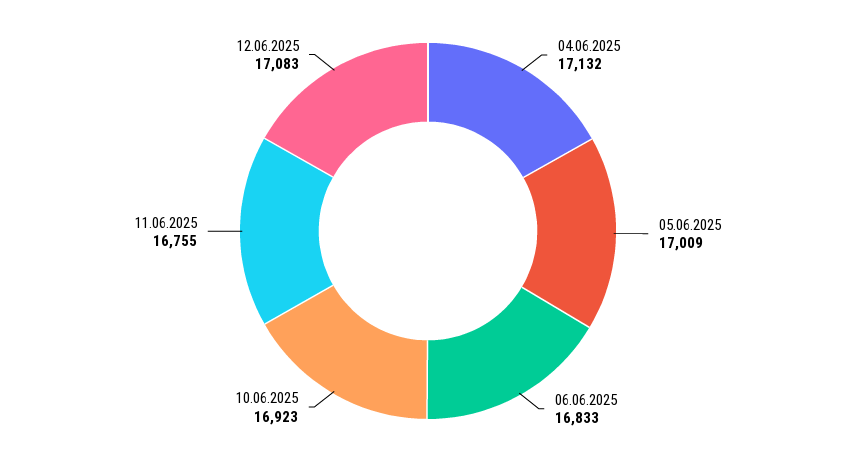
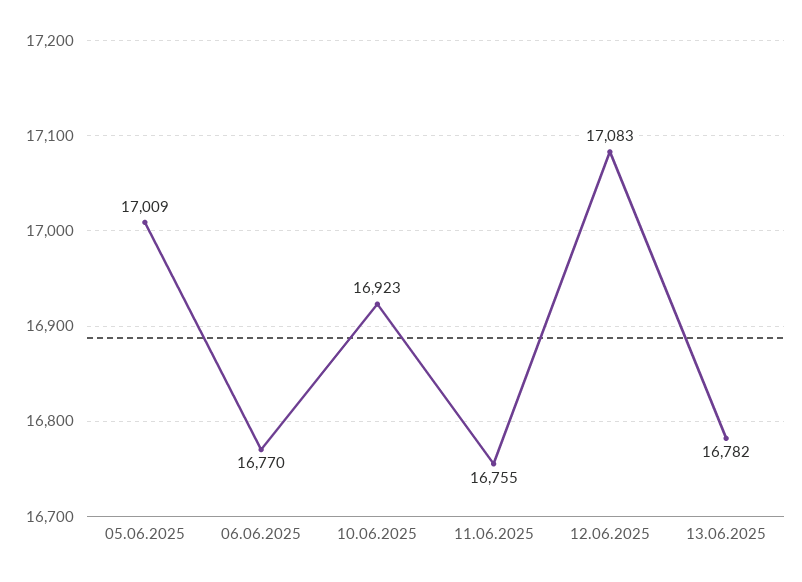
04.06.2025: 17132 -> none
06.06.2025: 16833 -> 16770
13.06.2025: none -> 16782

